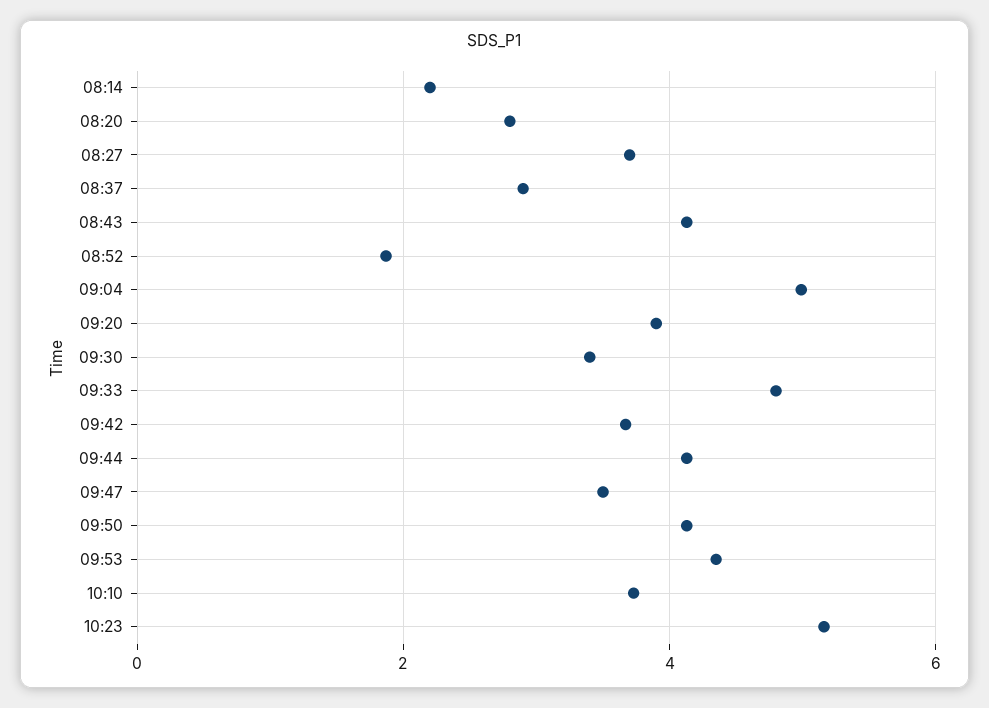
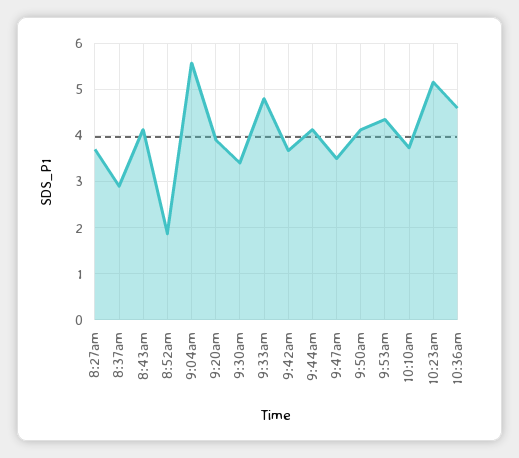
08:14: 2.2 -> none
08:20: 2.8 -> none
09:04: 5 -> 5.6
10:36am: none -> 4.6

